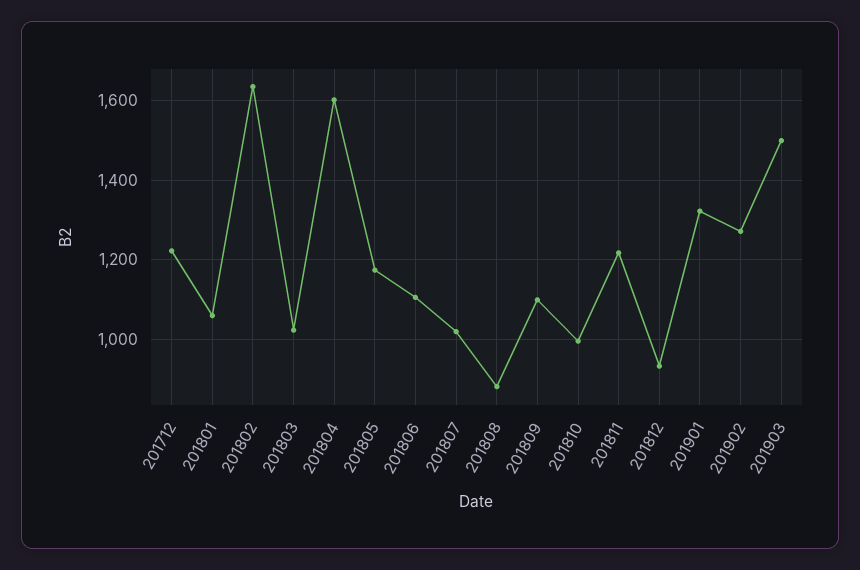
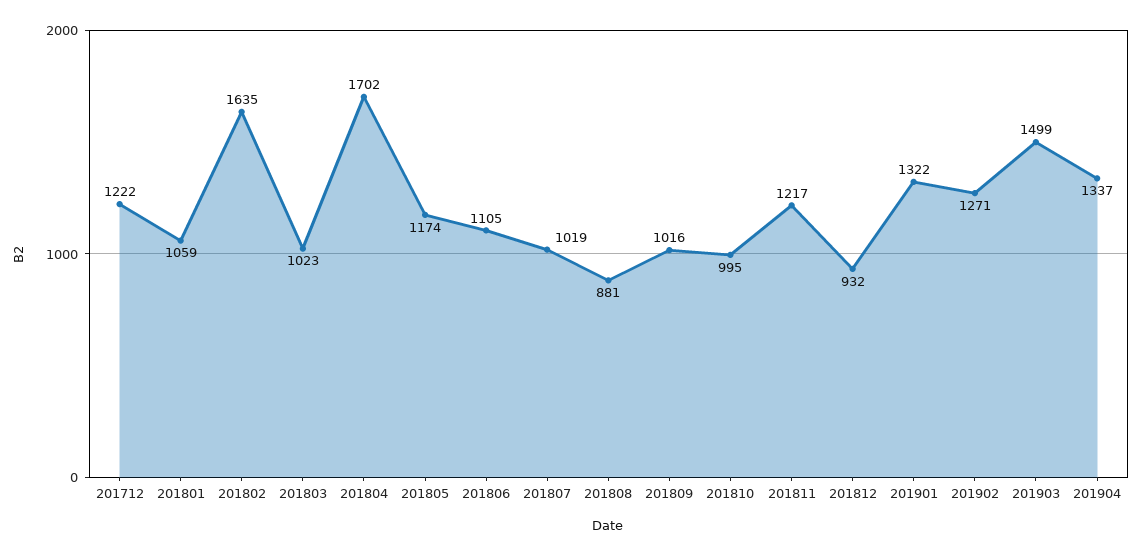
201804: 1600 -> 1702
201809: 1100 -> 1016
201904: none -> 1337

